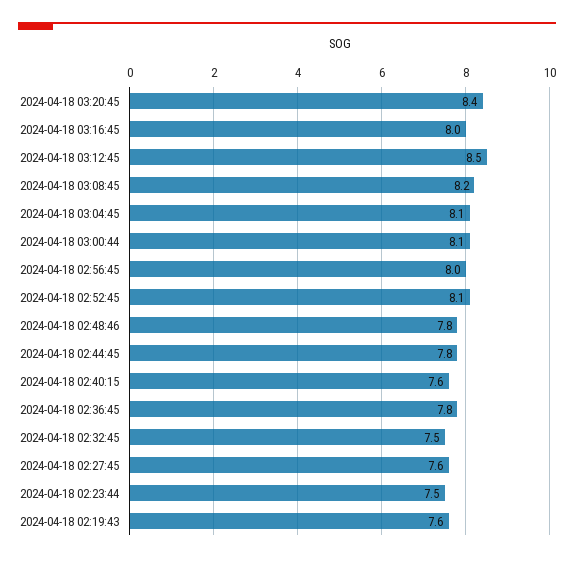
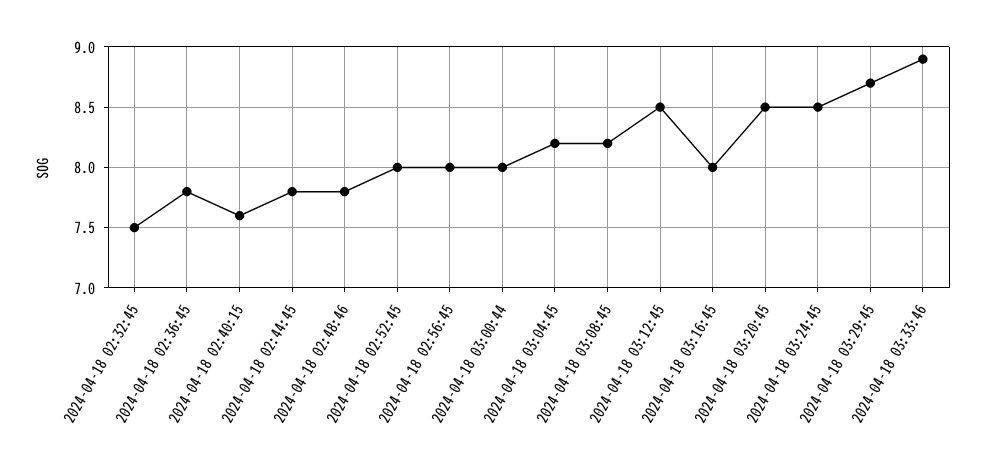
2024-04-18 03:20:45: 8.4 -> 8.5
2024-04-18 03:04:45: 8.1 -> 8.2
2024-04-18 03:00:44: 8.1 -> 8
2024-04-18 02:52:45: 8.1 -> 8
2024-04-18 02:27:45: 7.6 -> none
2024-04-18 02:23:44: 7.5 -> none
2024-04-18 02:19:43: 7.6 -> none
2024-04-18 03:24:45: none -> 8.5
2024-04-18 03:29:45: none -> 8.7
2024-04-18 03:33:46: none -> 8.9

